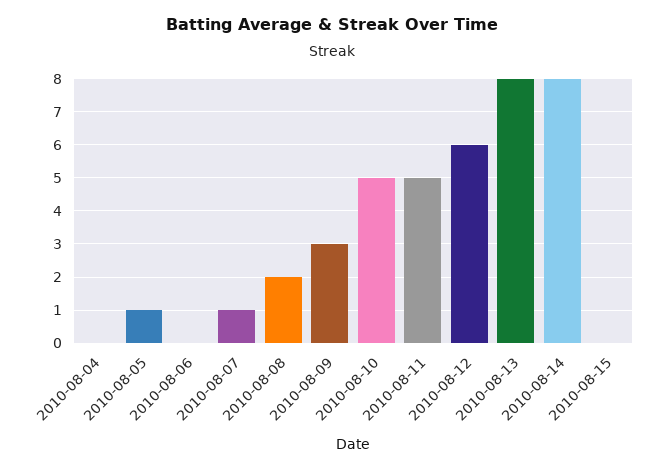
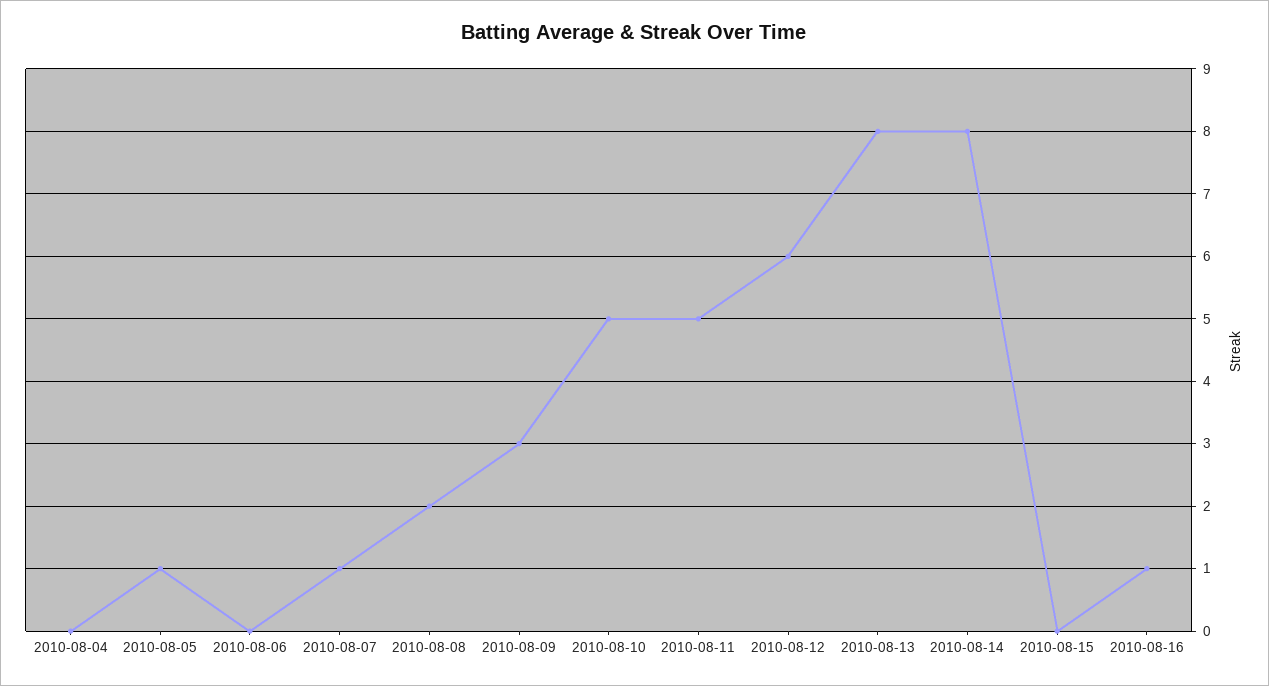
2010-08-16: none -> 1

